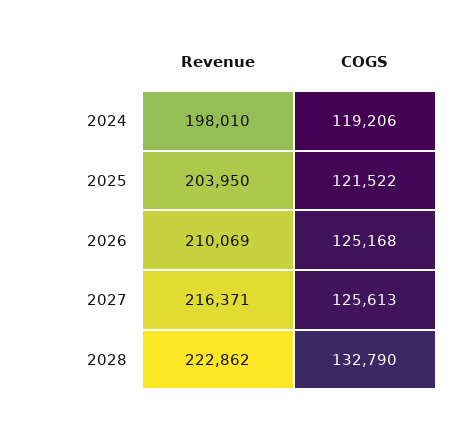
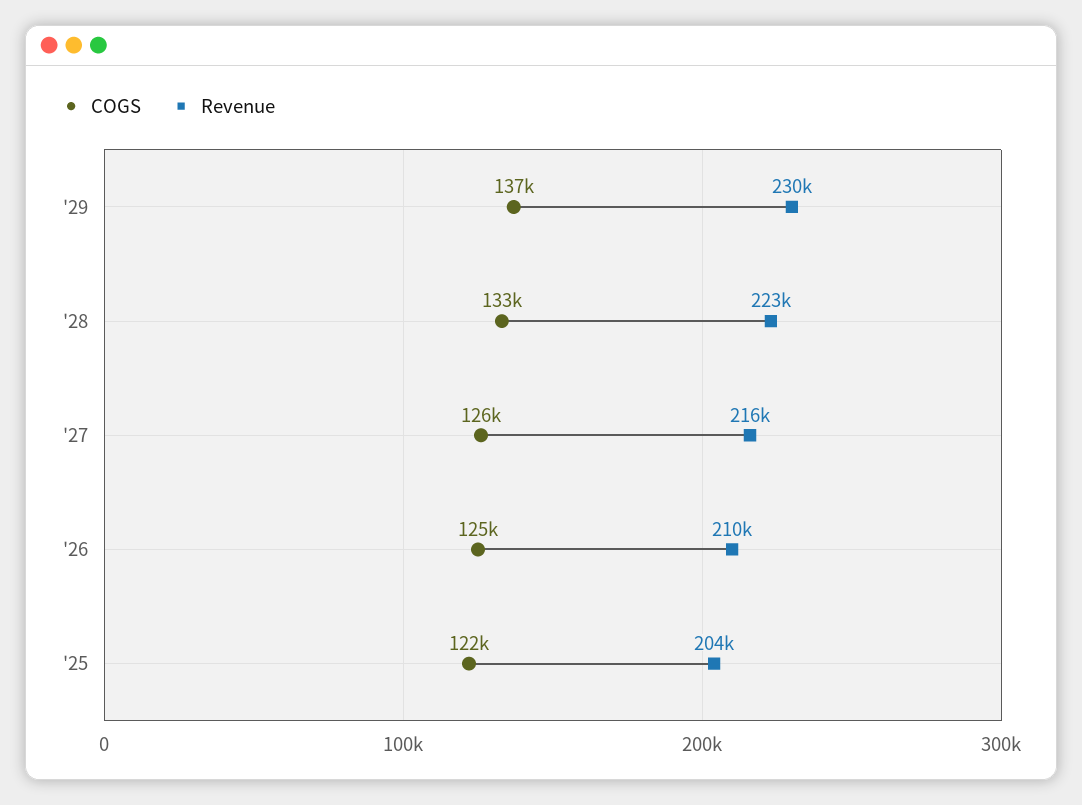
Revenue, 2024: 198010 -> none
COGS, 2024: 119206 -> none
COGS, '29: none -> 137000
Revenue, '29: none -> 230000

